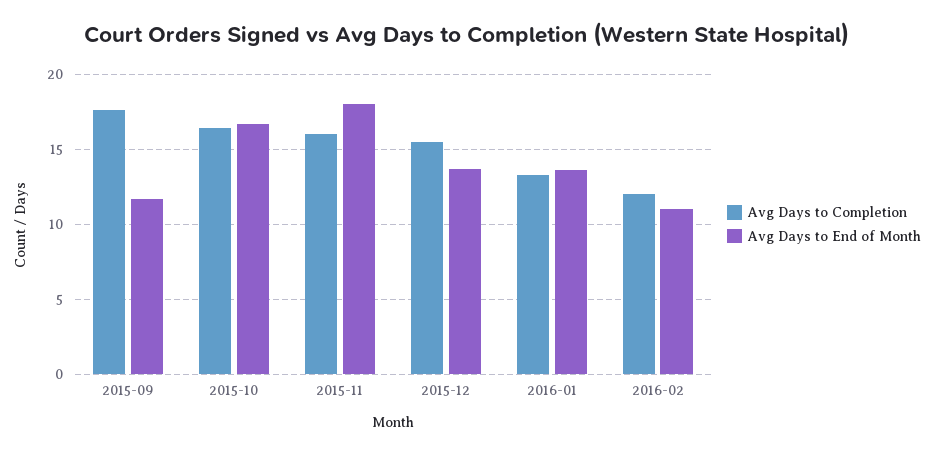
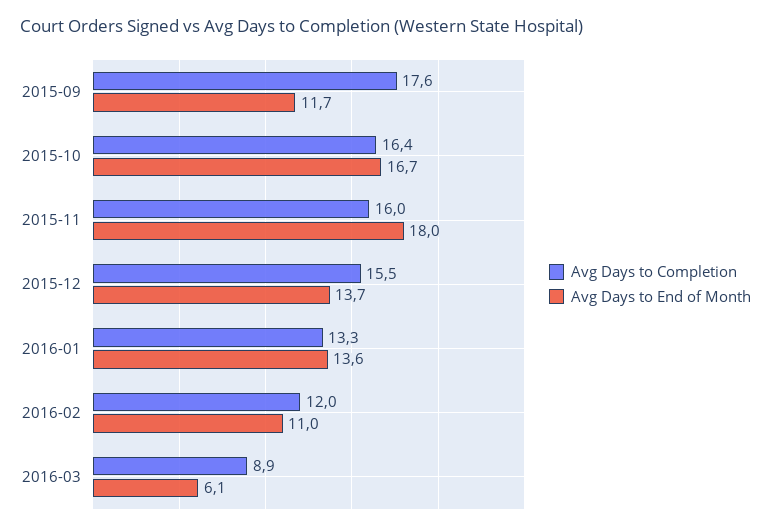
Avg Days to Completion, 2016-03: none -> 8.9
Avg Days to End of Month, 2016-03: none -> 6.1

